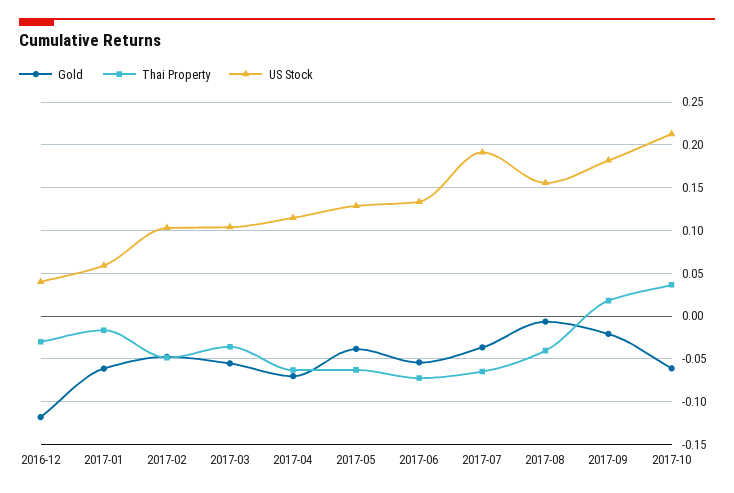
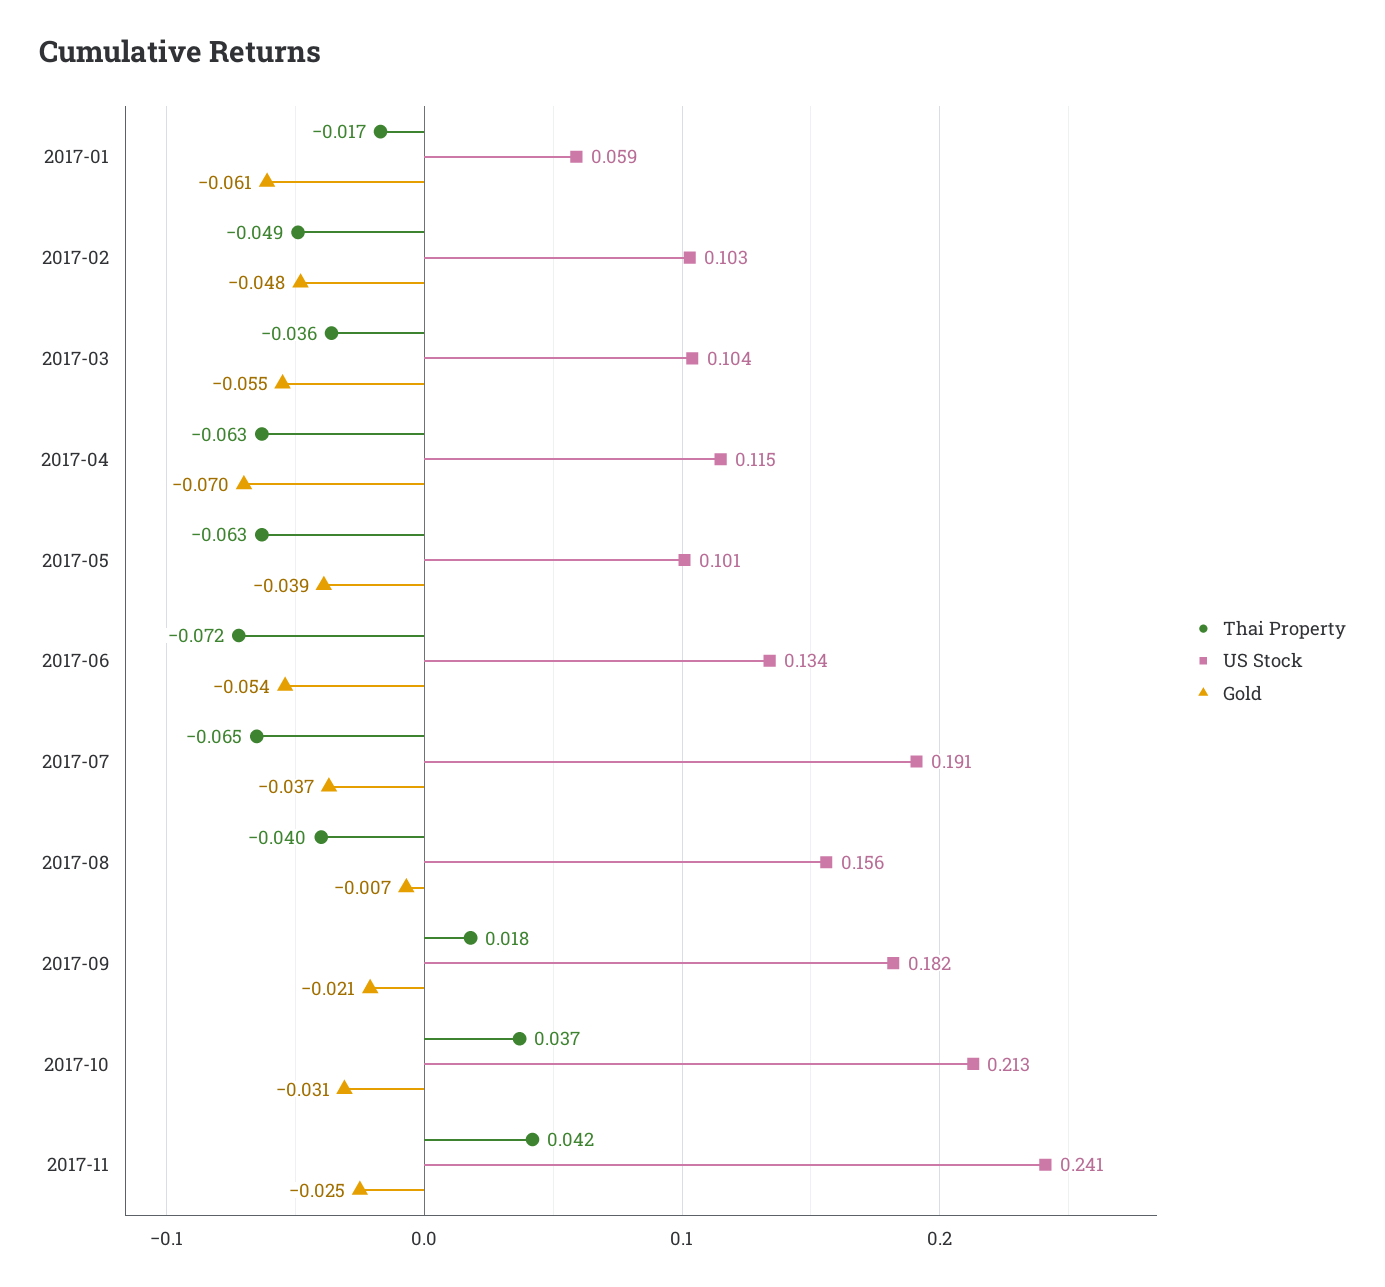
Gold, 2016-12: -0.12 -> none
Thai Property, 2016-12: -0.03 -> none
US Stock, 2016-12: 0.04 -> none
US Stock, 2017-05: 0.13 -> 0.101
Gold, 2017-10: -0.06 -> -0.031
Thai Property, 2017-11: none -> 0.042
US Stock, 2017-11: none -> 0.241
Gold, 2017-11: none -> -0.025

